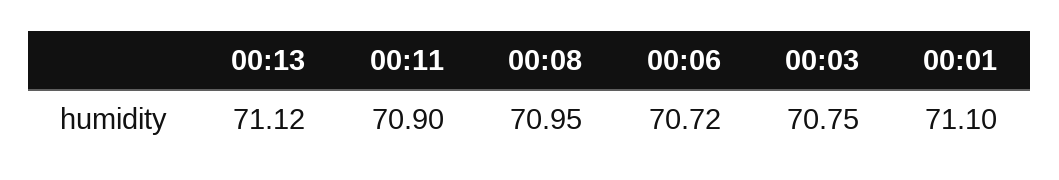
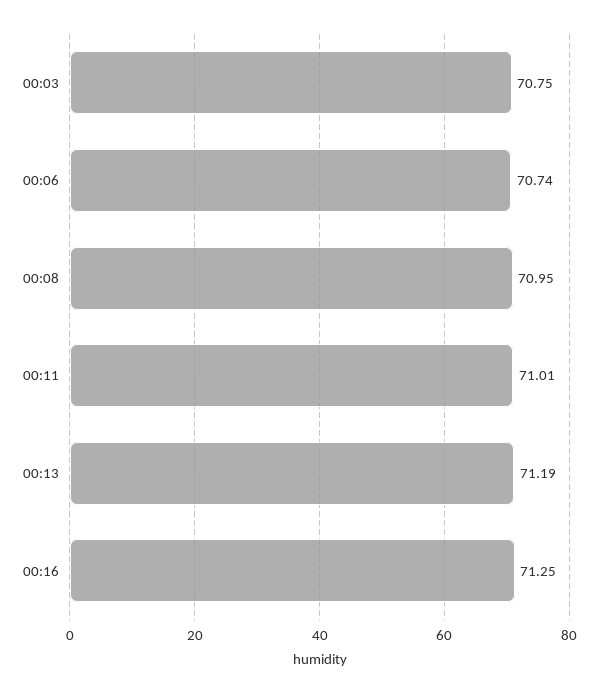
00:13: 71.12 -> 71.19
00:11: 70.9 -> 71.01
00:06: 70.72 -> 70.74
00:01: 71.1 -> none
00:16: none -> 71.25

